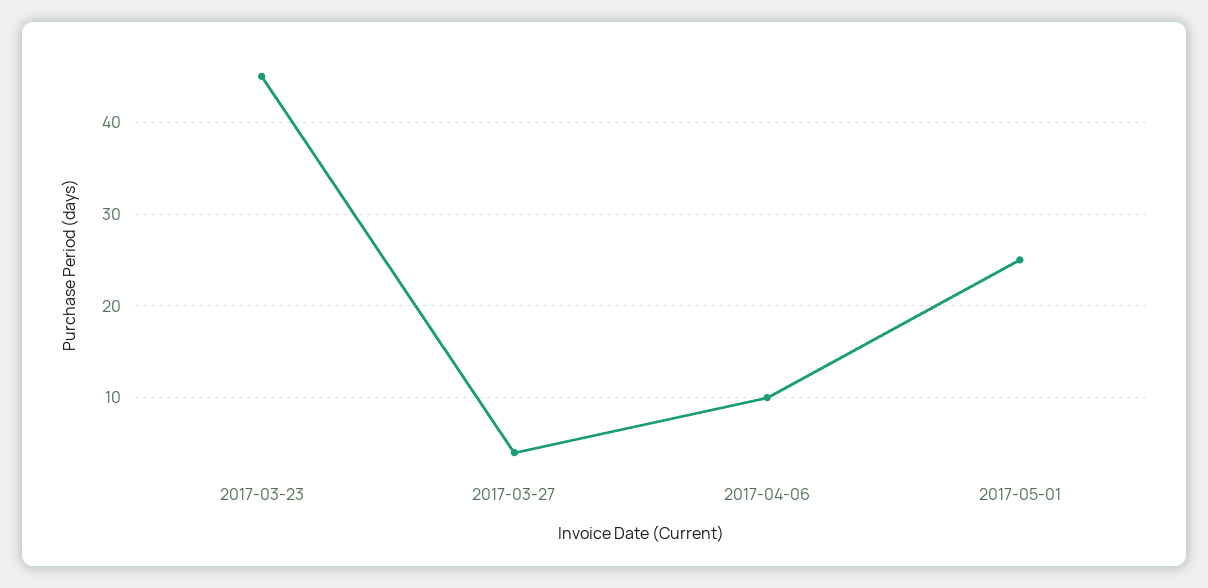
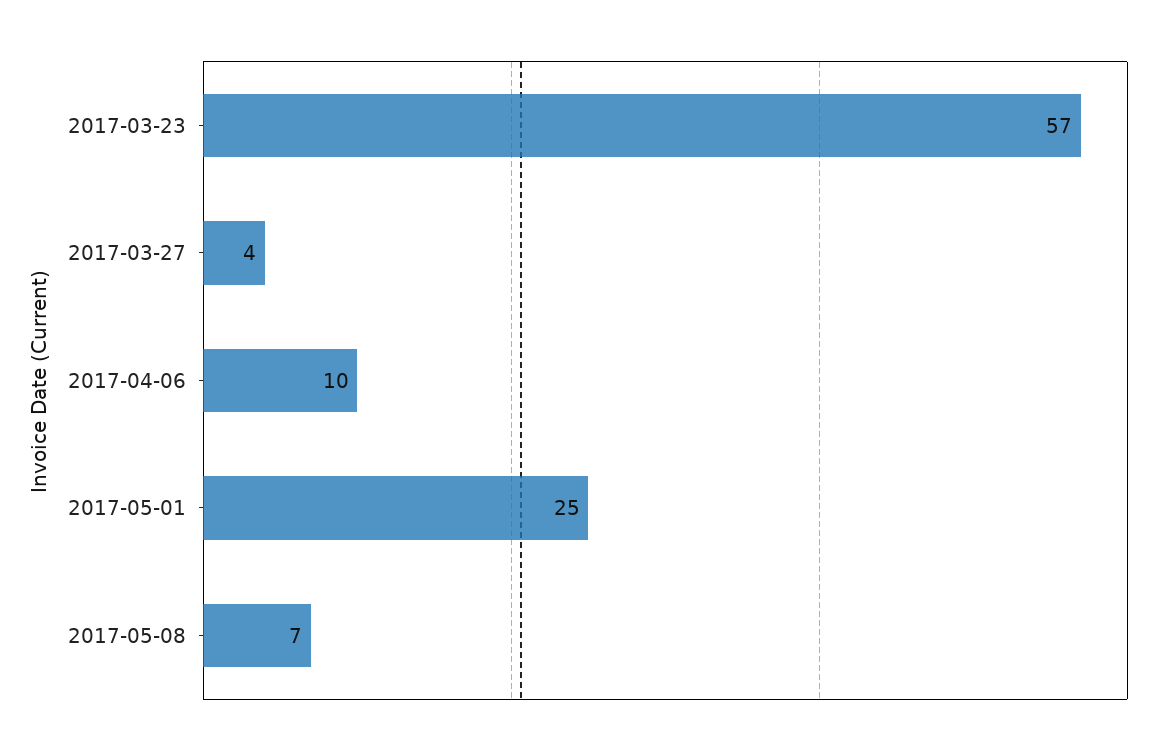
2017-03-23: 45 -> 57
2017-05-08: none -> 7

